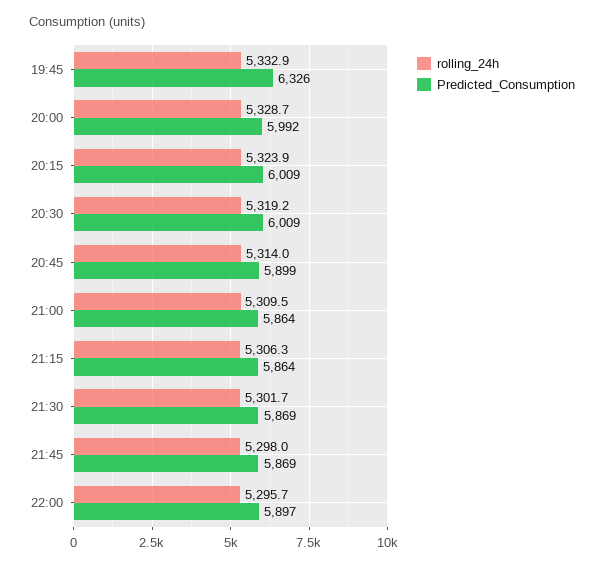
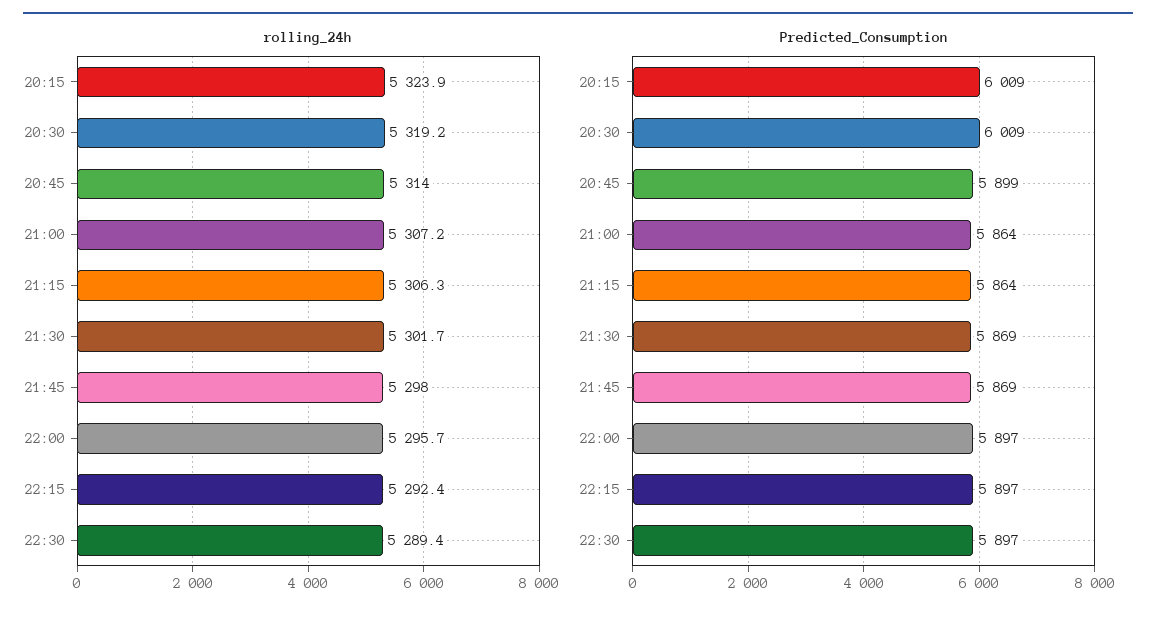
rolling_24h, 19:45: 5332.9 -> none
Predicted_Consumption, 19:45: 6326 -> none
rolling_24h, 20:00: 5328.7 -> none
Predicted_Consumption, 20:00: 5992 -> none
rolling_24h, 21:00: 5309.5 -> 5307.2
rolling_24h, 22:15: none -> 5292.4
rolling_24h, 22:30: none -> 5289.4
Predicted_Consumption, 22:15: none -> 5897
Predicted_Consumption, 22:30: none -> 5897

